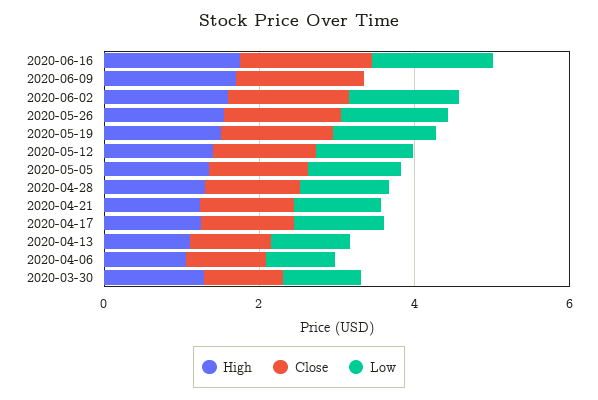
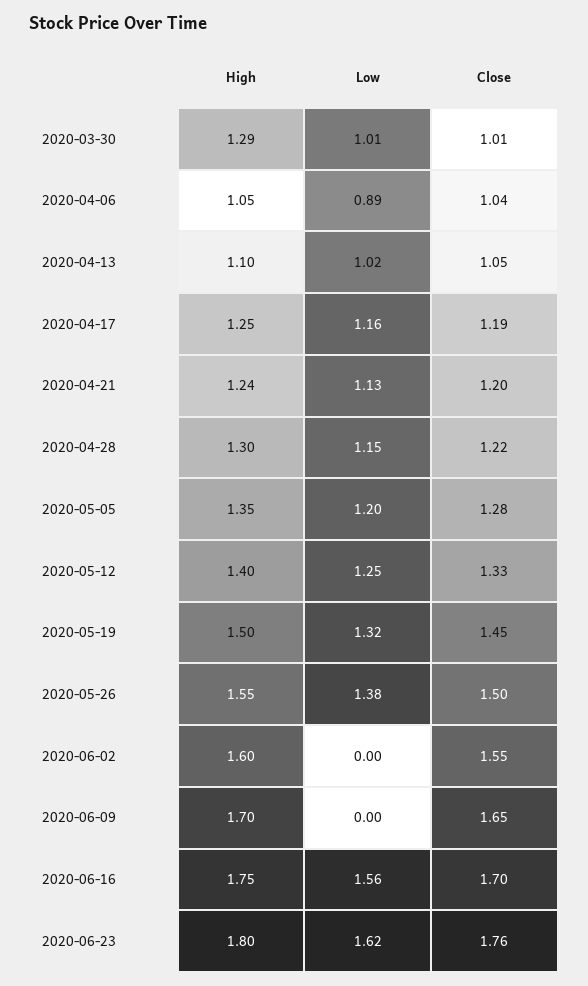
Low, 2020-06-02: 1.5 -> 0
High, 2020-06-23: none -> 1.8
Low, 2020-06-23: none -> 1.62
Close, 2020-06-23: none -> 1.76

